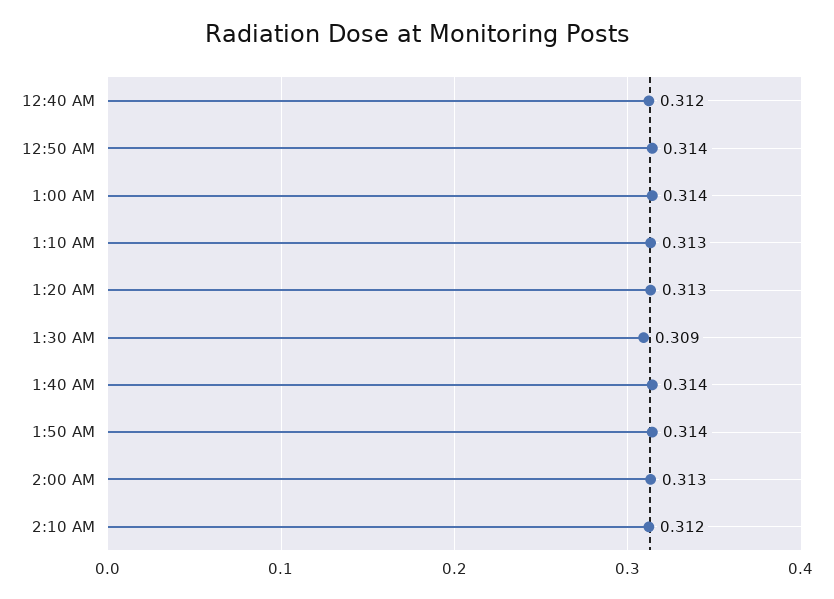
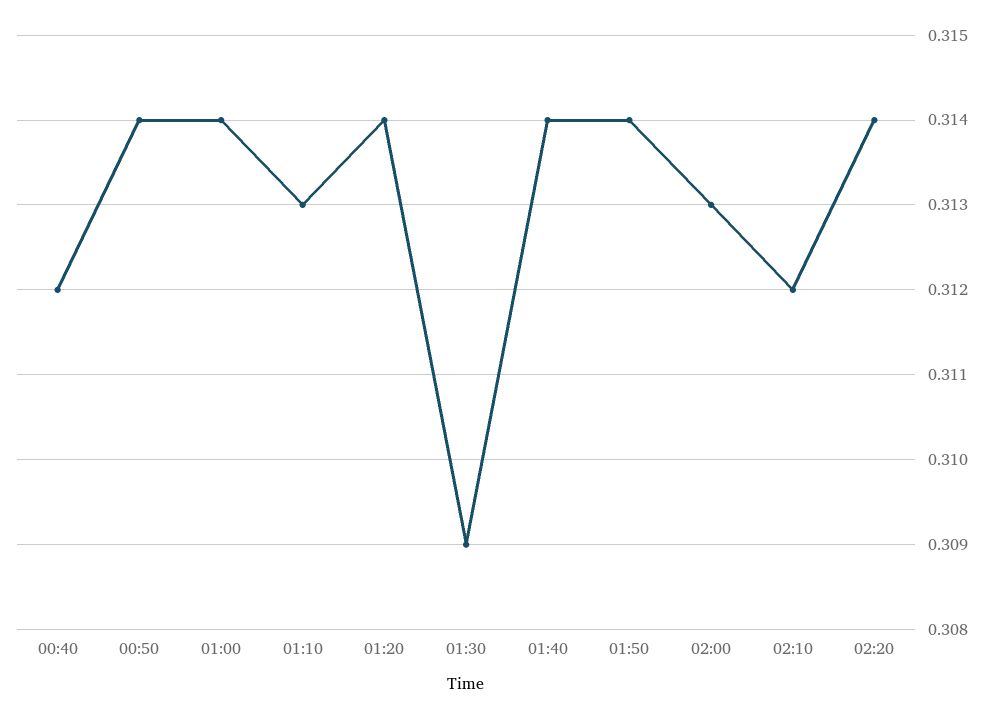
1:20 AM: 0.313 -> 0.314
02:20: none -> 0.314

